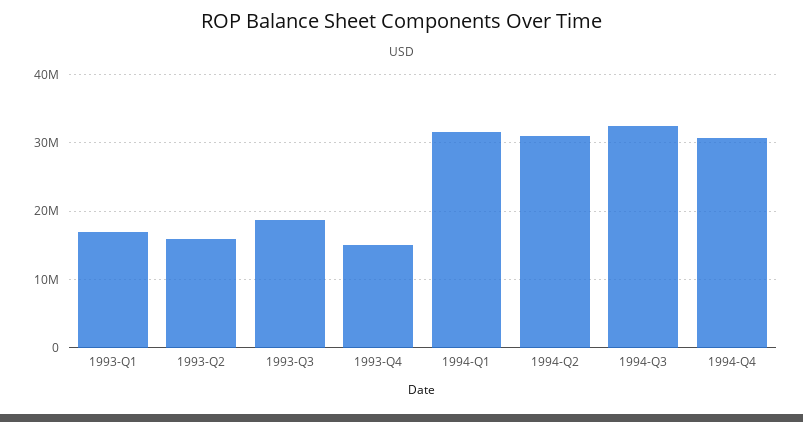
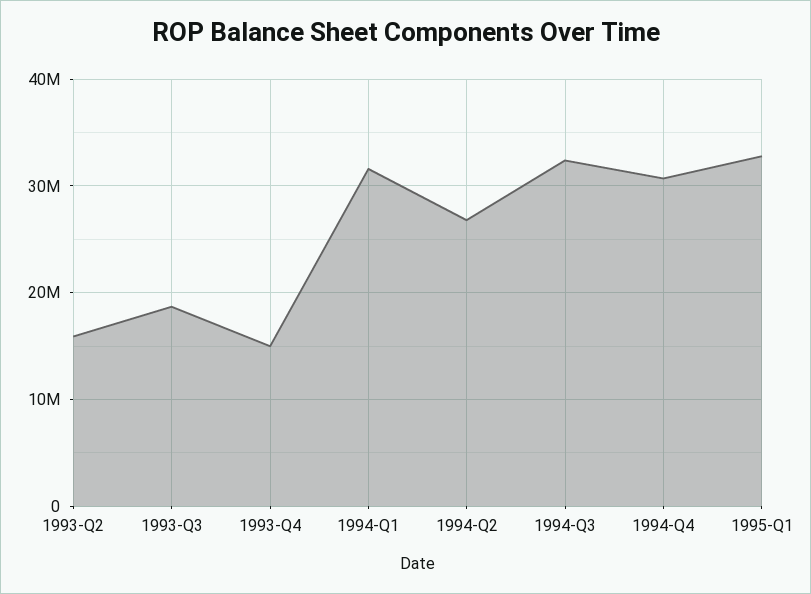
1993-Q1: 17000000 -> none
1994-Q2: 31000000 -> 27000000
1995-Q1: none -> 33000000

